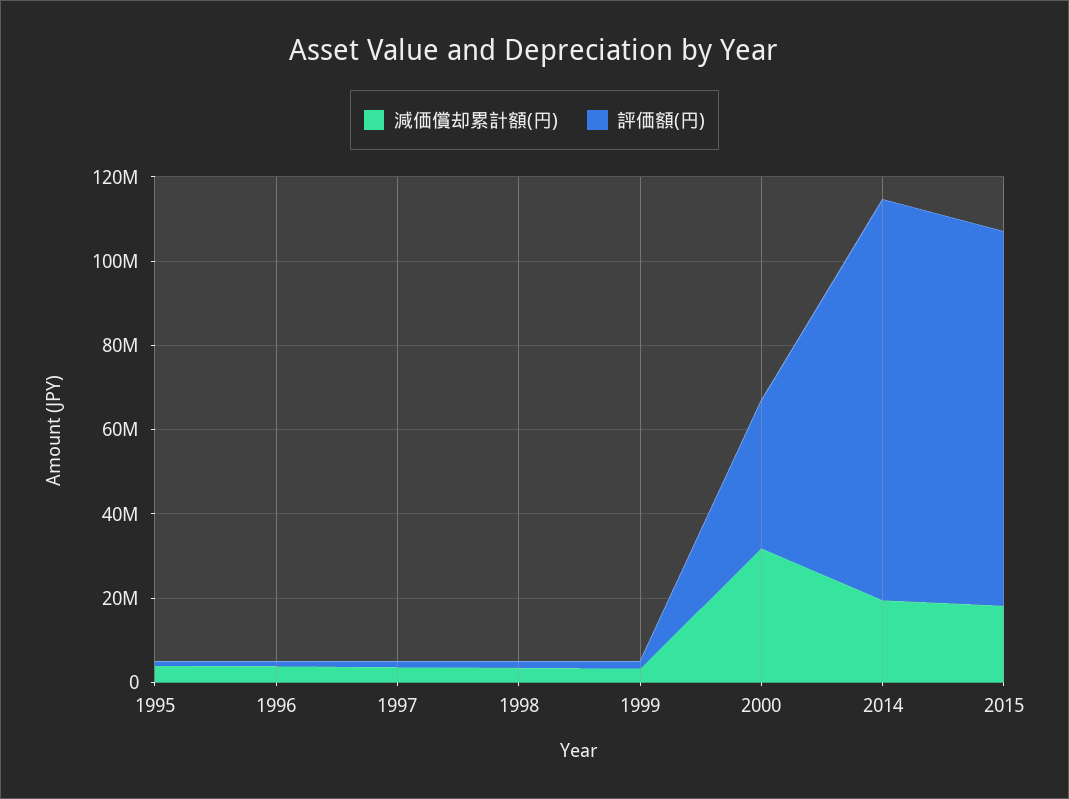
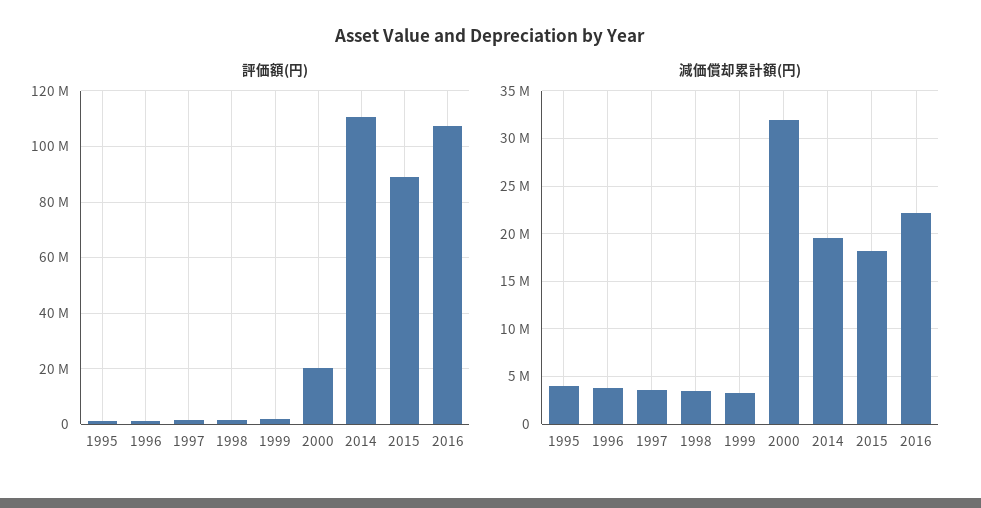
評価額(円), 2000: 35000000 -> 20000000
評価額(円), 2014: 95000000 -> 110000000
評価額(円), 2016: none -> 107500000
減価償却累計額(円), 2016: none -> 22000000

